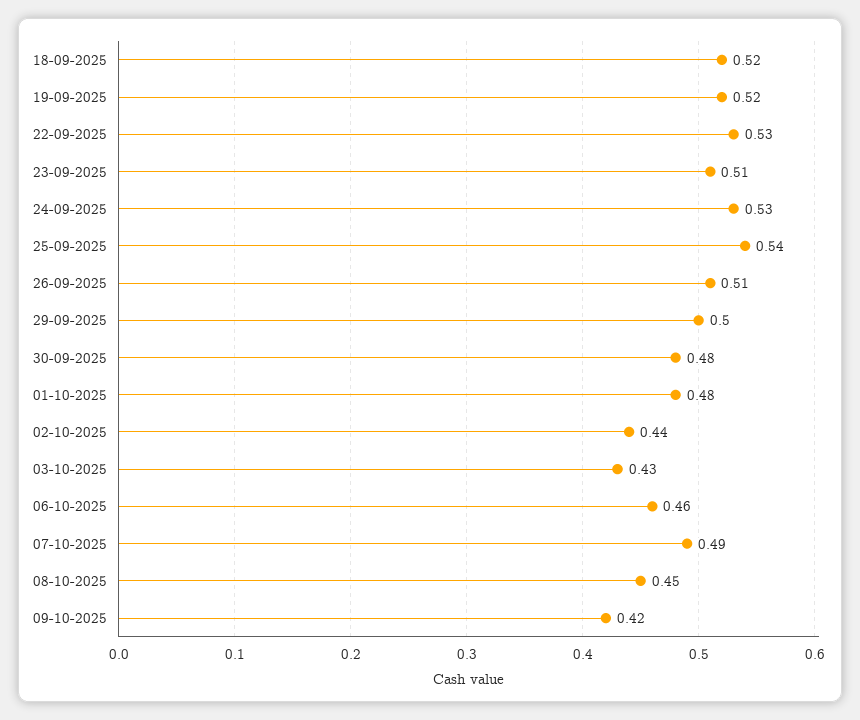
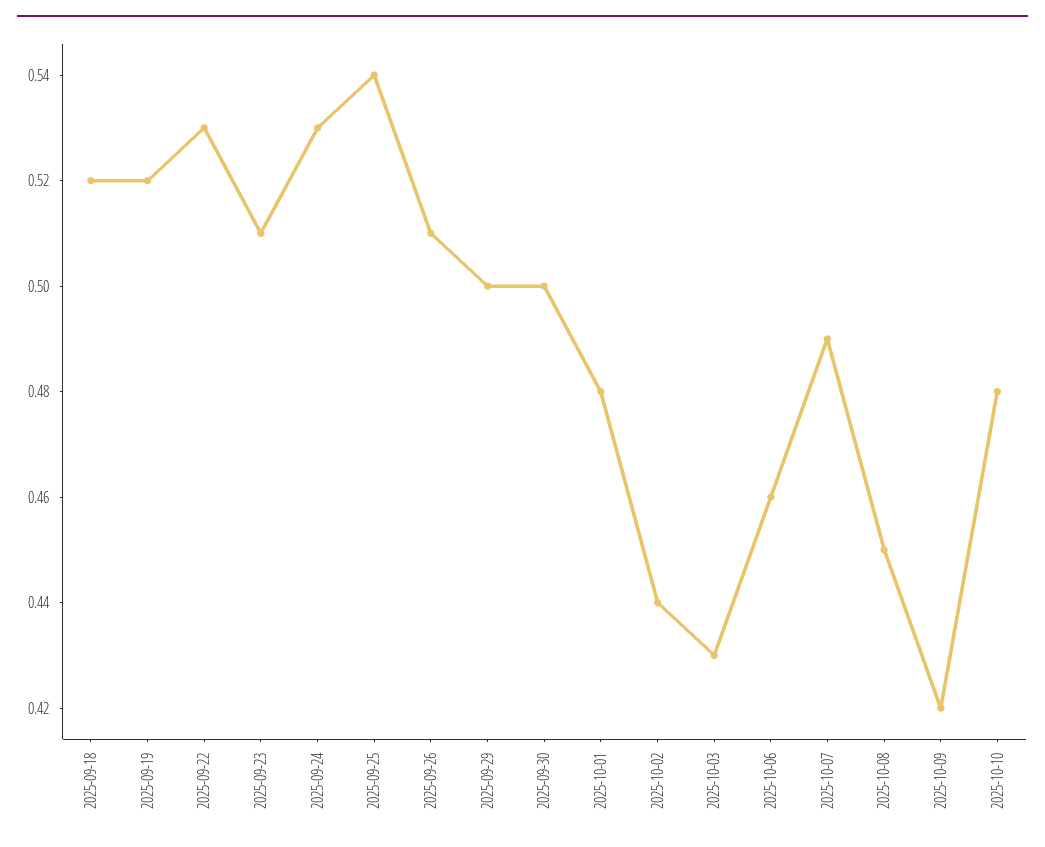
30-09-2025: 0.48 -> 0.5
2025-10-10: none -> 0.48

